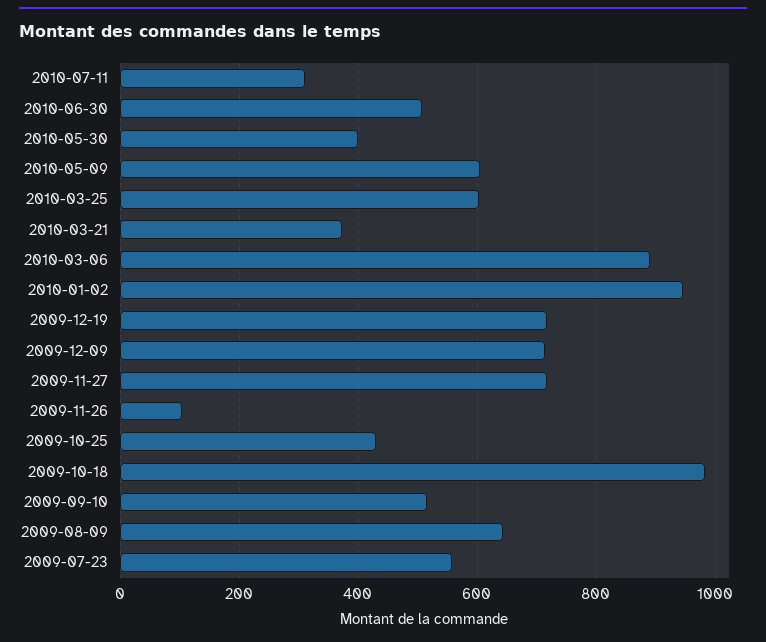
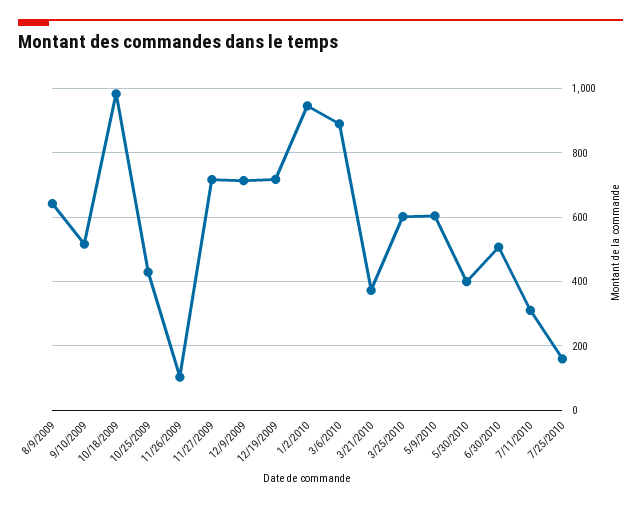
2009-07-23: 560 -> none
7/25/2010: none -> 160

